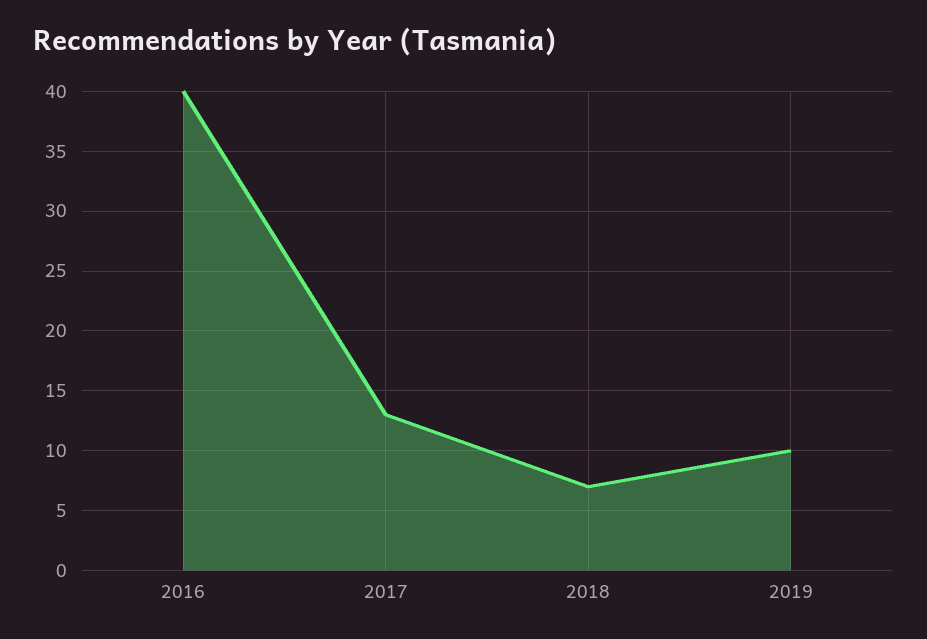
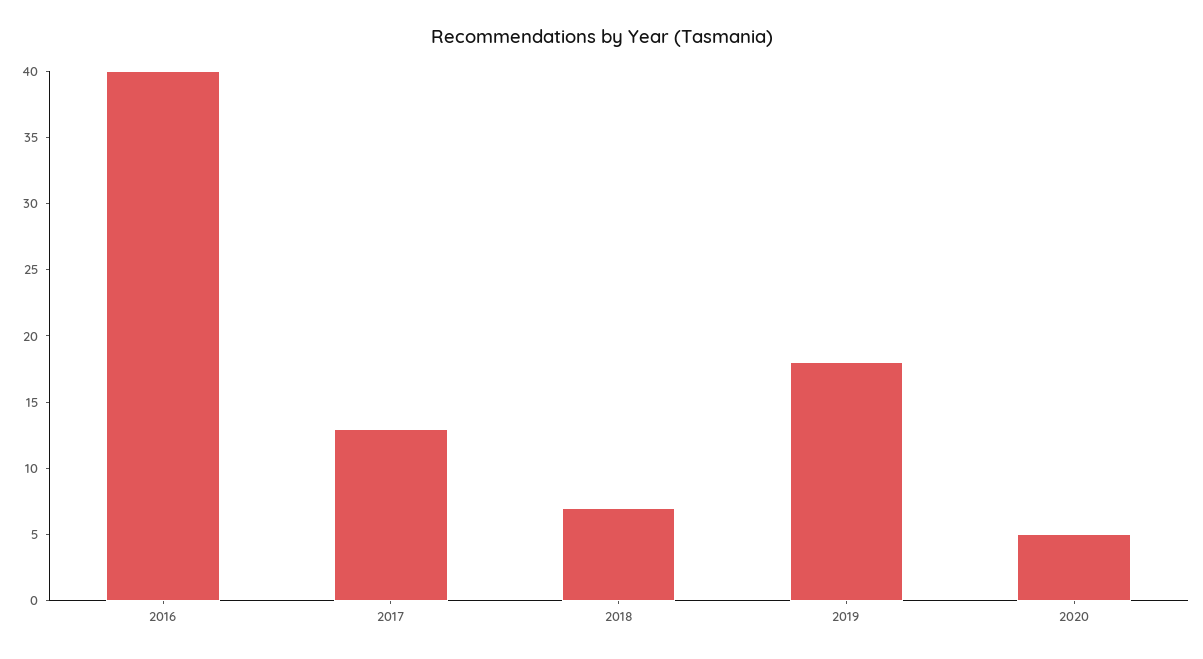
2019: 10 -> 18
2020: none -> 5

